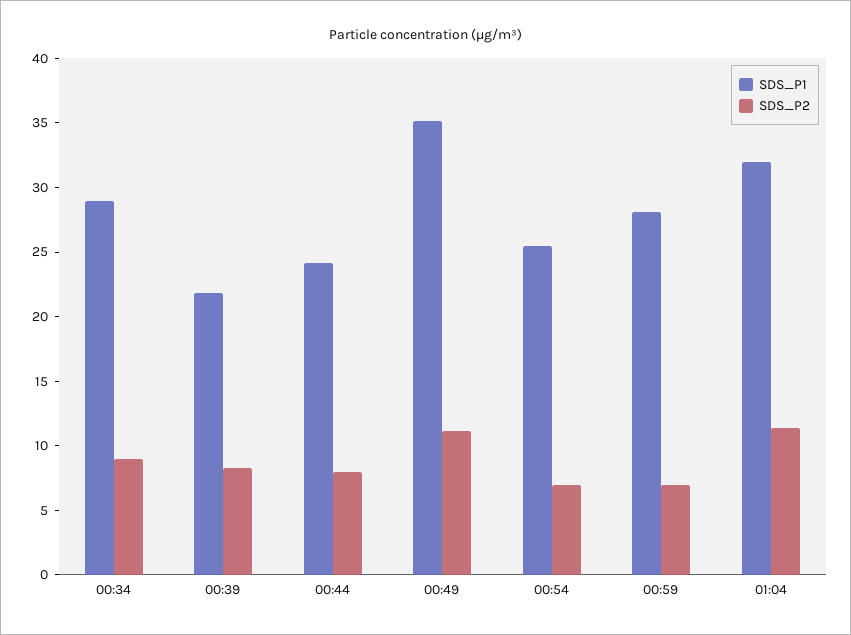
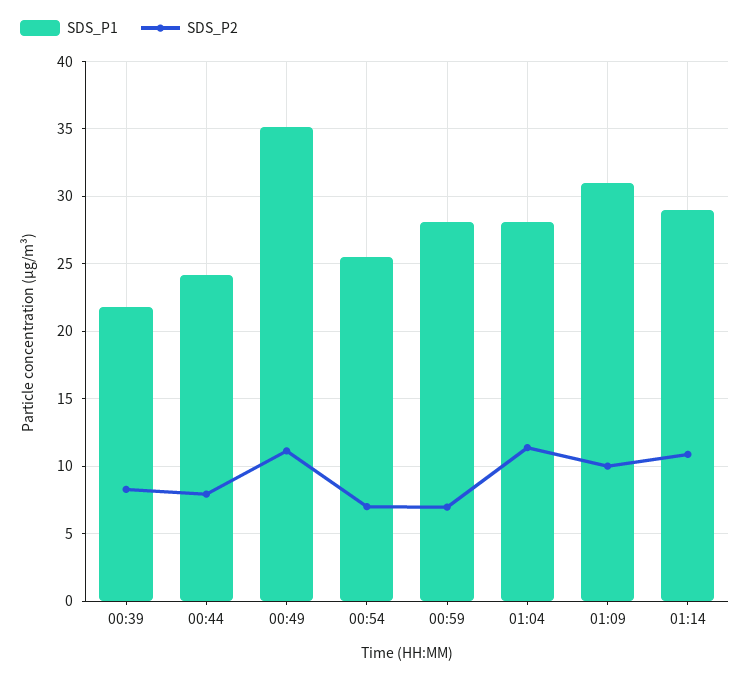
SDS_P1, 00:34: 29 -> none
SDS_P2, 00:34: 9 -> none
SDS_P1, 01:04: 32 -> 28
SDS_P1, 01:09: none -> 31
SDS_P2, 01:09: none -> 10
SDS_P1, 01:14: none -> 29
SDS_P2, 01:14: none -> 11

